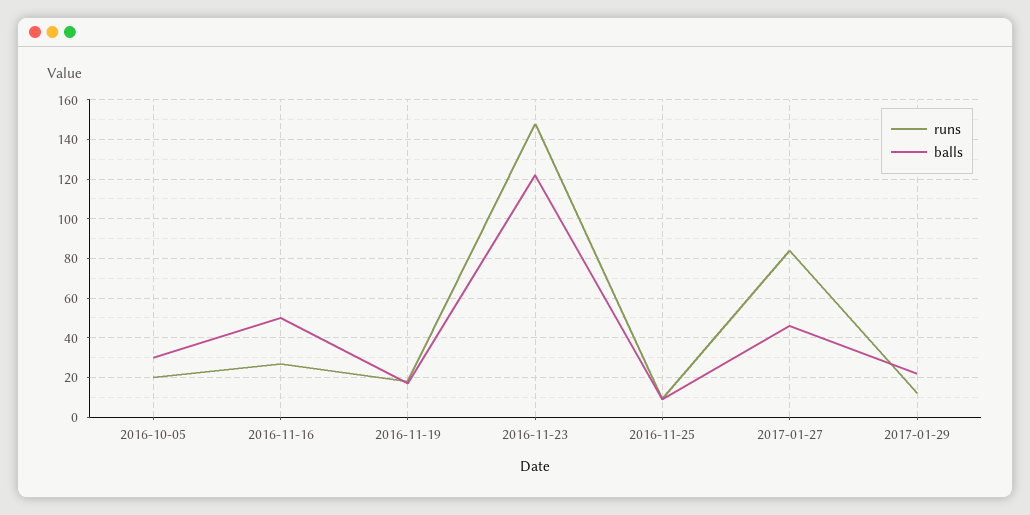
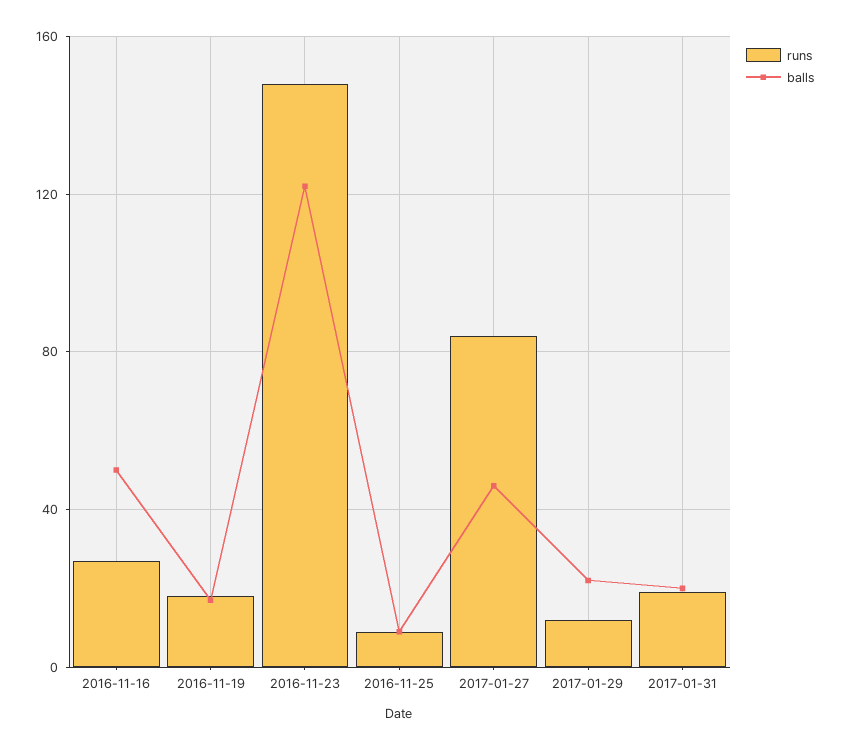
runs, 2016-10-05: 20 -> none
balls, 2016-10-05: 30 -> none
runs, 2017-01-31: none -> 20
balls, 2017-01-31: none -> 20

